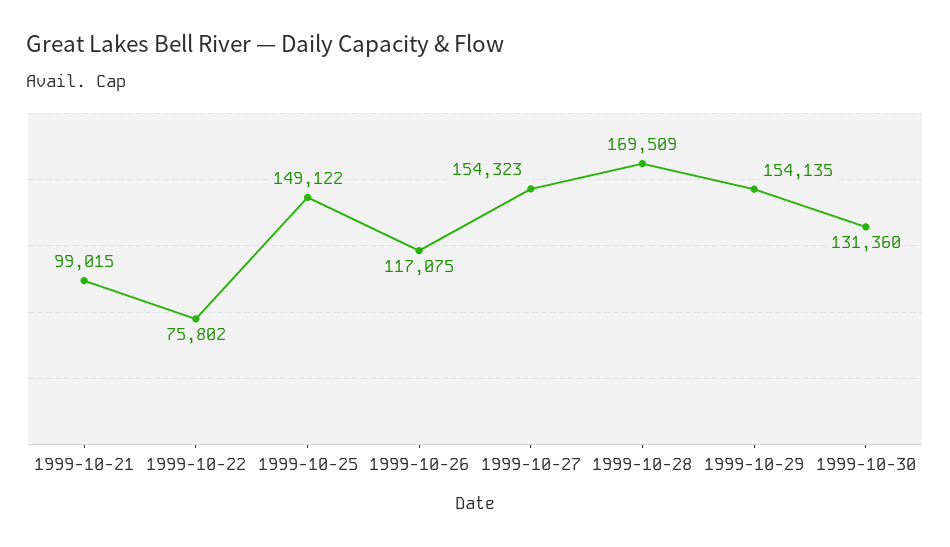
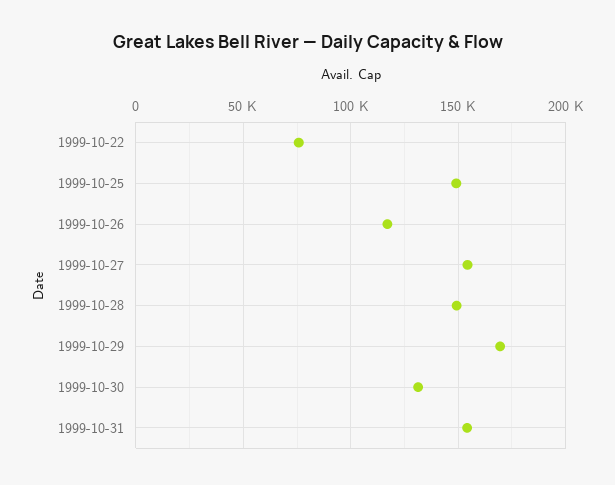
1999-10-21: 99015 -> none
1999-10-28: 169509 -> 150000
1999-10-29: 154135 -> 170000
1999-10-31: none -> 155000

